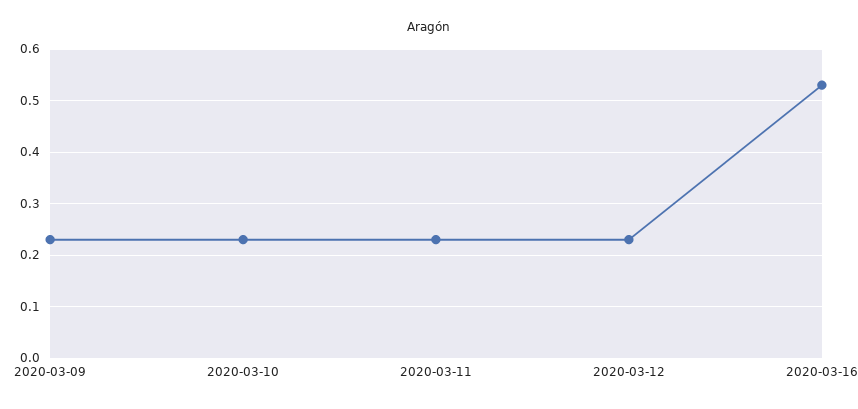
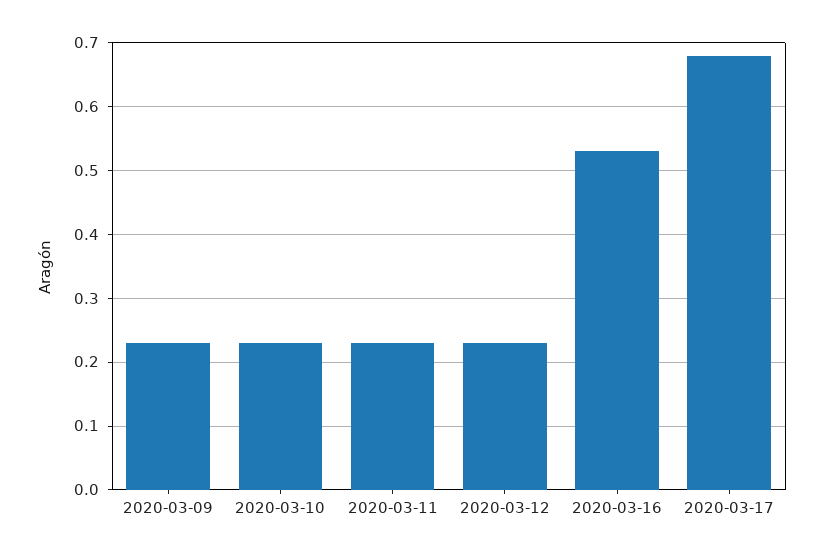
2020-03-17: none -> 0.68

